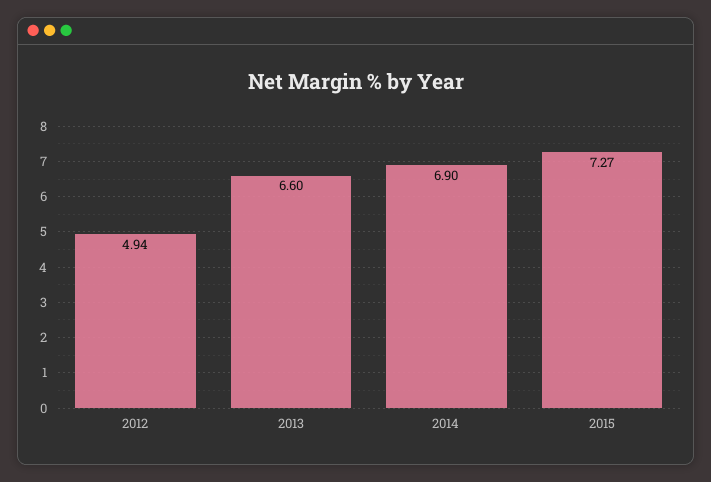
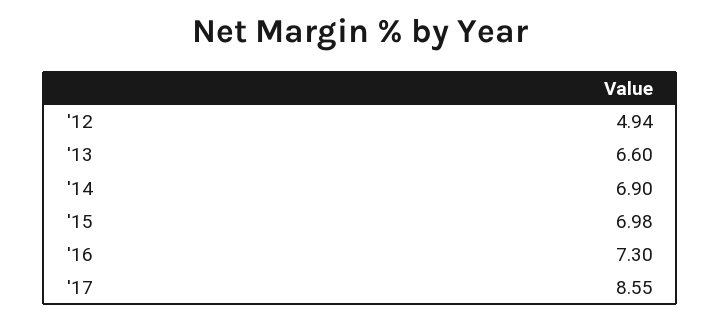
2015: 7.27 -> 6.98
'16: none -> 7.3
'17: none -> 8.55

